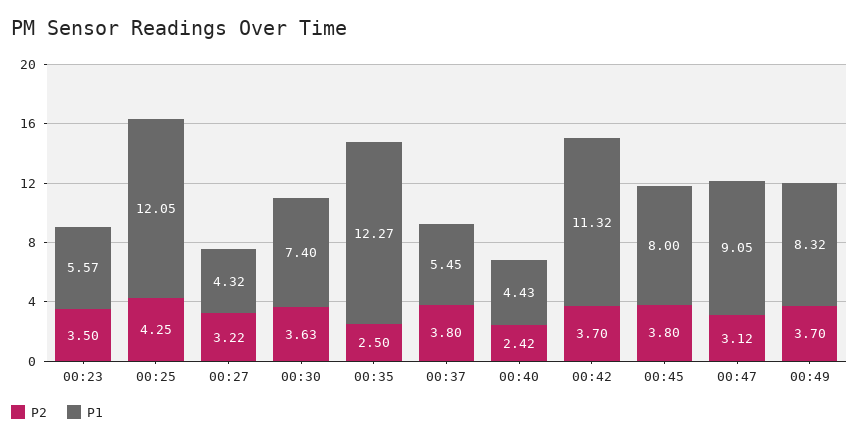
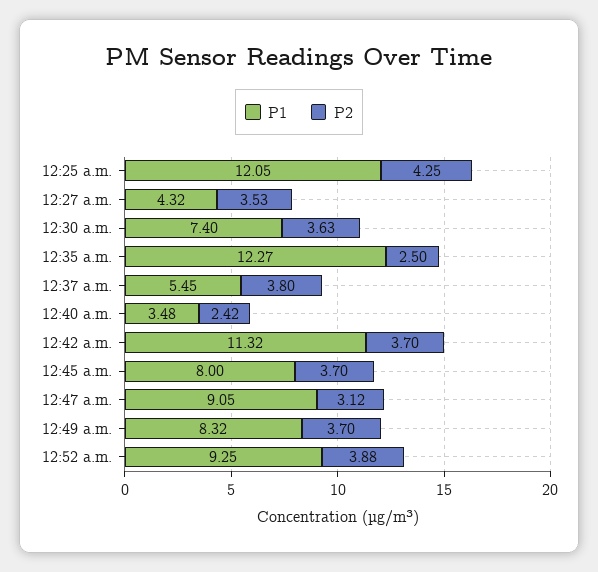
P2, 00:23: 3.5 -> none
P1, 00:23: 5.57 -> none
P2, 00:27: 3.22 -> 3.53
P1, 00:40: 4.43 -> 3.48
P2, 00:45: 3.8 -> 3.7
P1, 12:52 a.m.: none -> 9.25
P2, 12:52 a.m.: none -> 3.88

